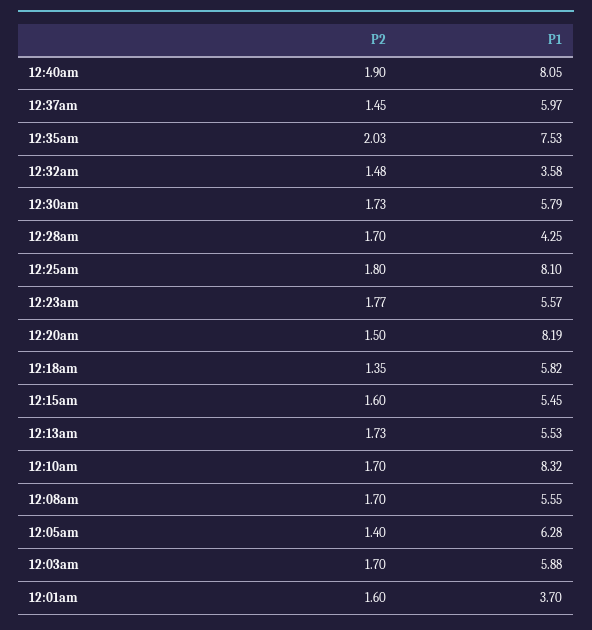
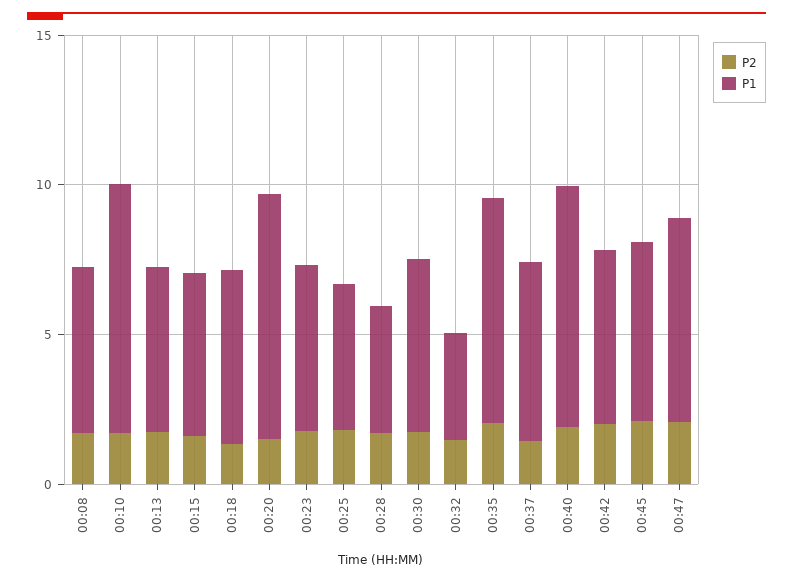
P1, 12:25am: 8.1 -> 5
P2, 12:05am: 1.4 -> none
P1, 12:05am: 6.28 -> none
P2, 12:03am: 1.7 -> none
P1, 12:03am: 5.88 -> none
P2, 12:01am: 1.6 -> none
P1, 12:01am: 3.7 -> none
P2, 00:42: none -> 2
P1, 00:42: none -> 6
P2, 00:45: none -> 2
P1, 00:45: none -> 6
P2, 00:47: none -> 2
P1, 00:47: none -> 7

